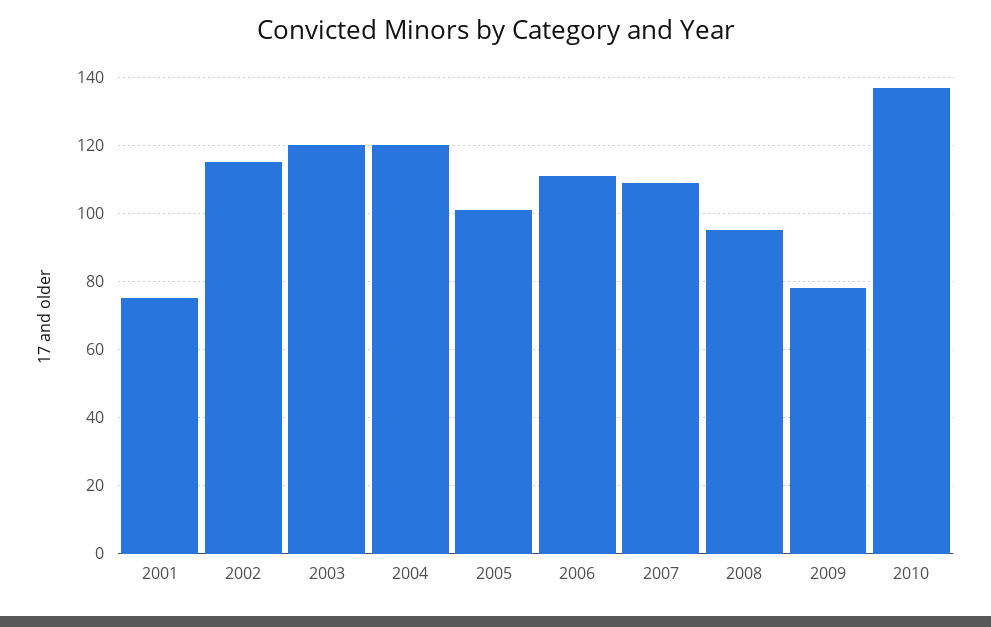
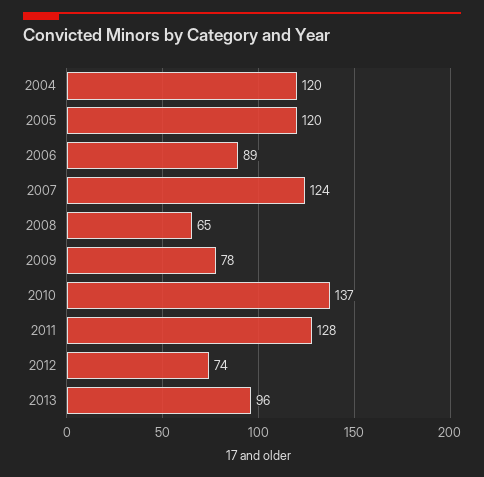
2001: 75 -> none
2002: 115 -> none
2003: 120 -> none
2005: 100 -> 120
2006: 110 -> 89
2007: 110 -> 124
2008: 95 -> 65
2011: none -> 128
2012: none -> 74
2013: none -> 96

